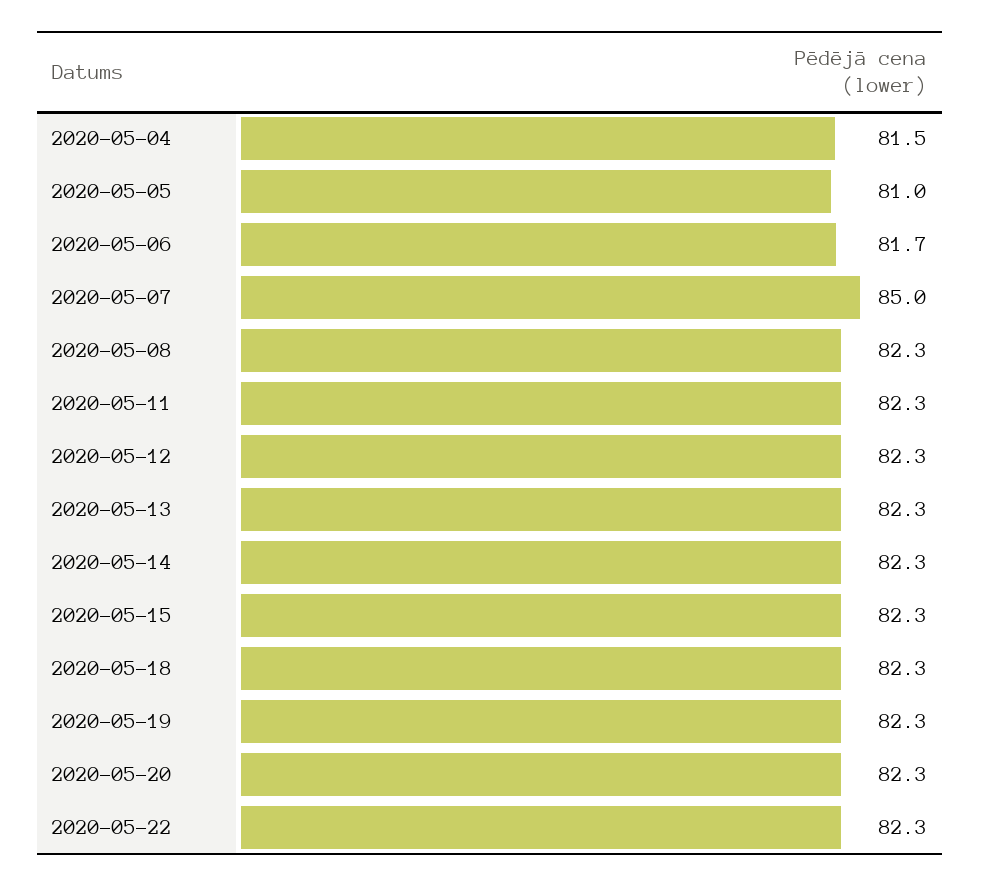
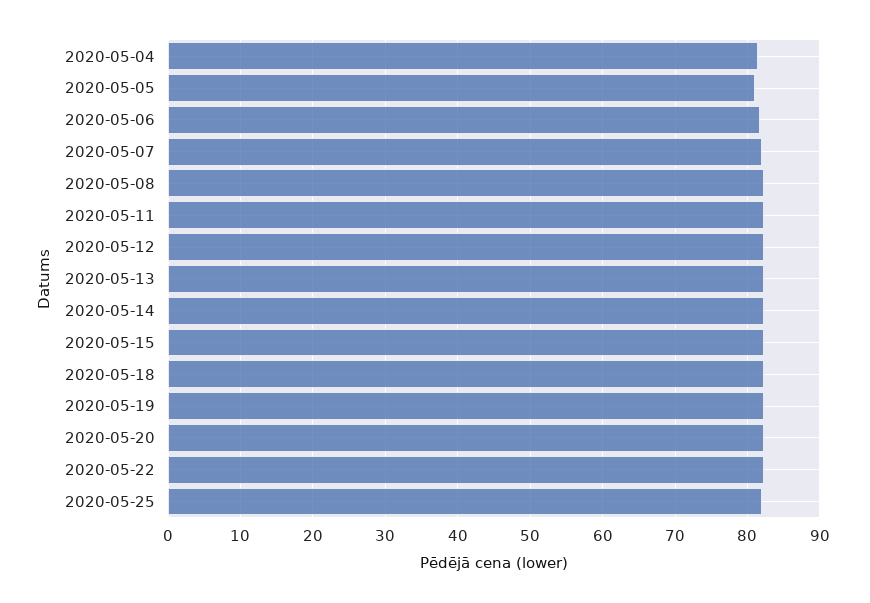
2020-05-07: 85 -> 82
2020-05-25: none -> 82

